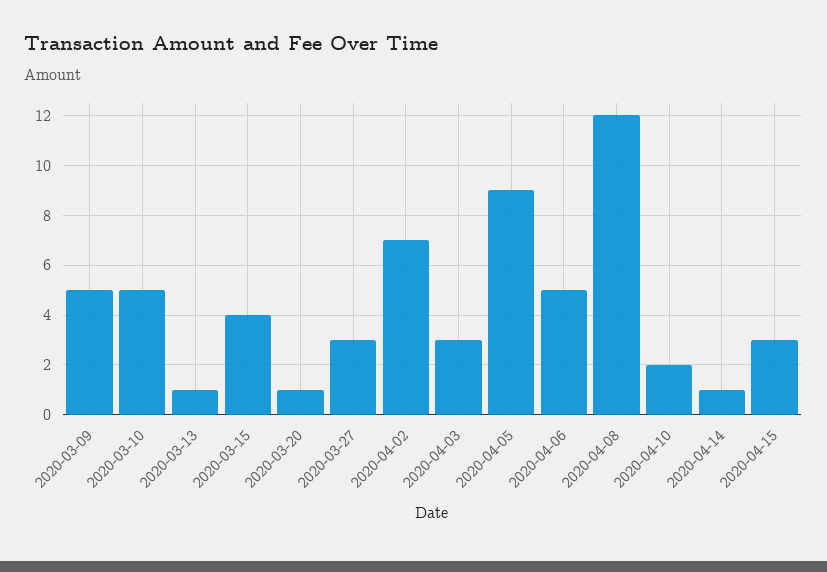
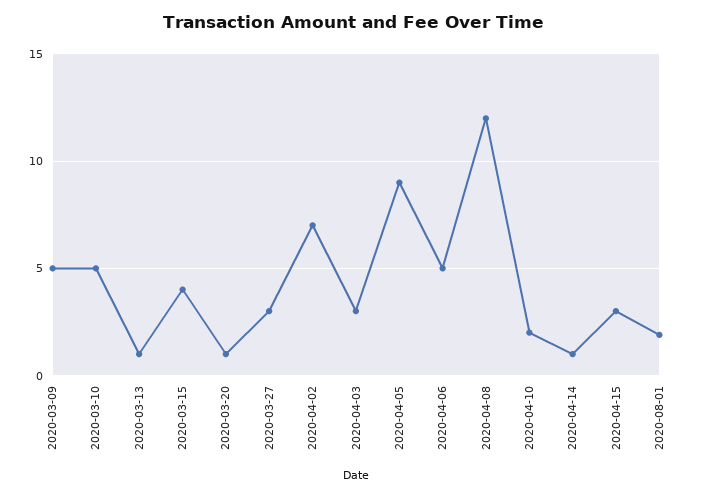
2020-08-01: none -> 2

